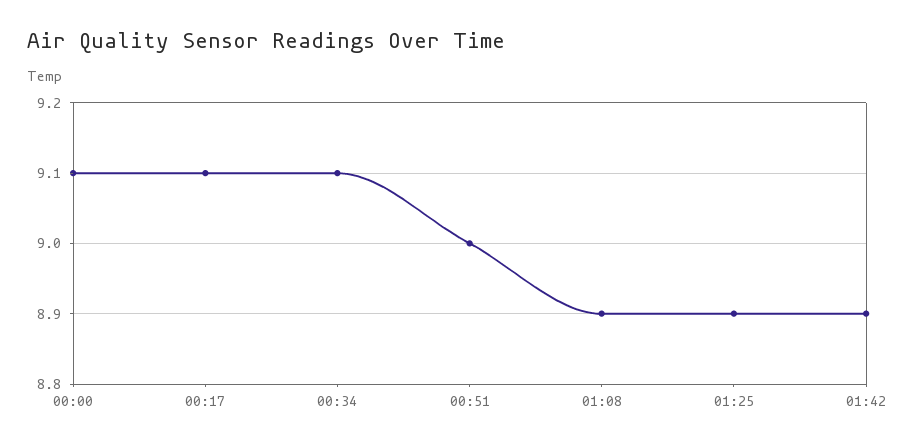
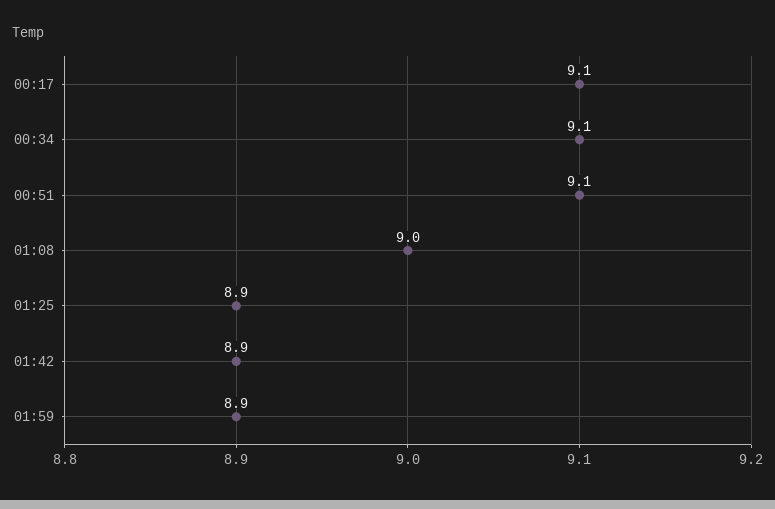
00:00: 9.1 -> none
00:51: 9 -> 9.1
01:08: 8.9 -> 9
01:59: none -> 8.9

